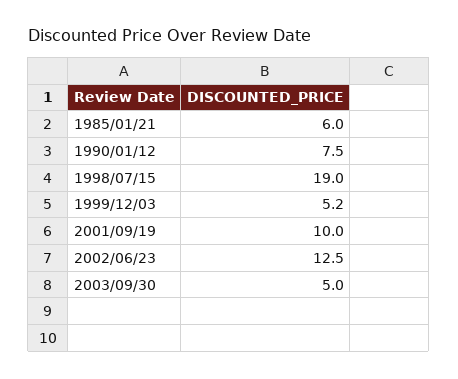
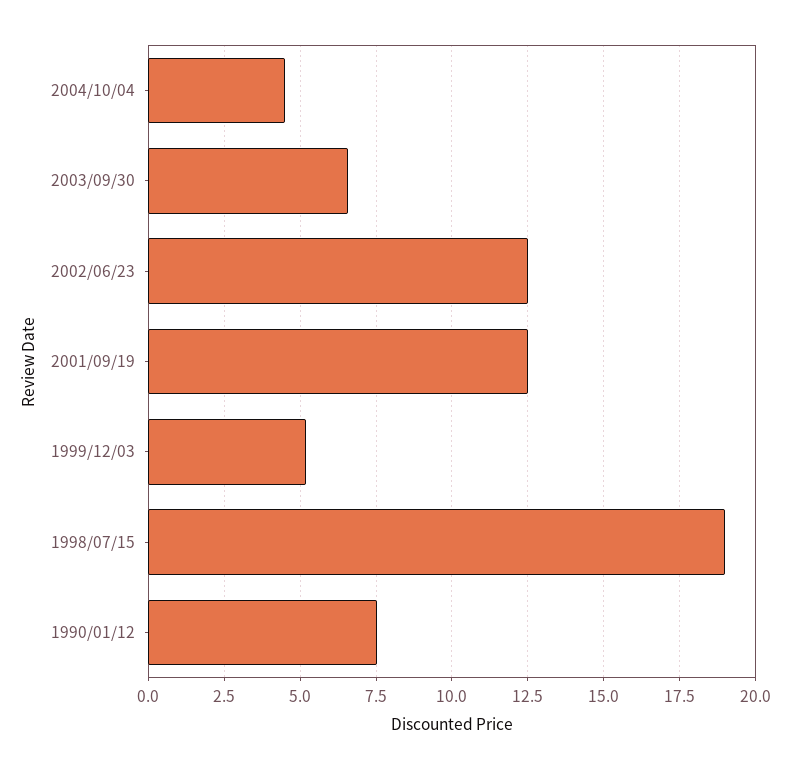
1985/01/21: 6 -> none
2001/09/19: 10 -> 12.5
2003/09/30: 5 -> 6.5
2004/10/04: none -> 4.5

